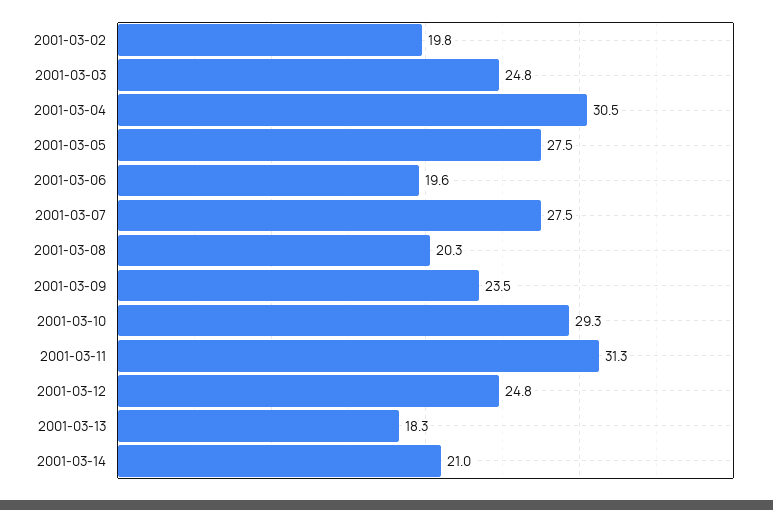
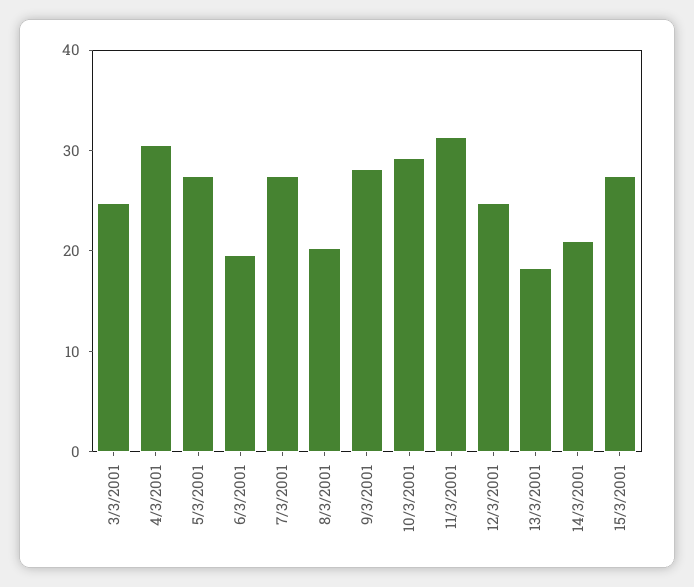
2001-03-02: 19.8 -> none
2001-03-09: 23.5 -> 28
15/3/2001: none -> 28

